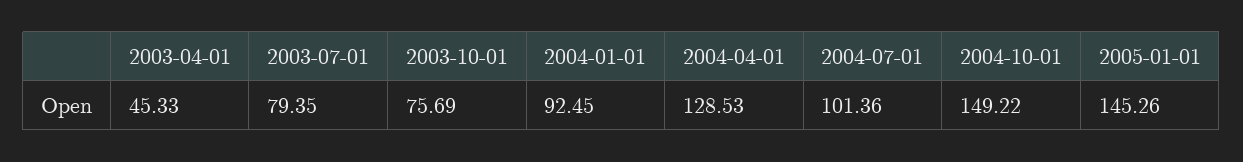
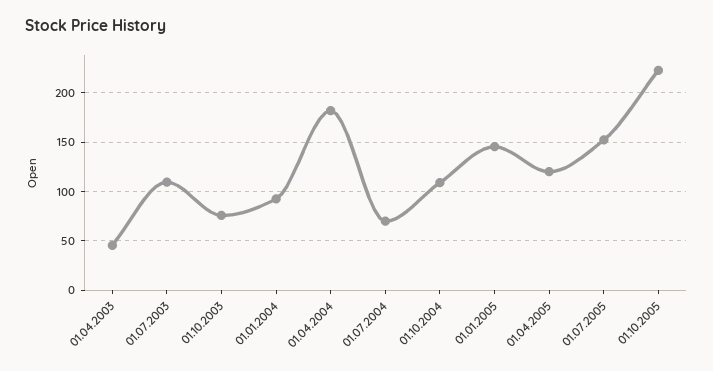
2003-07-01: 79.35 -> 110
2004-04-01: 128.53 -> 180
2004-07-01: 101.36 -> 70
2004-10-01: 149.22 -> 110
01.04.2005: none -> 120
01.07.2005: none -> 150
01.10.2005: none -> 220

